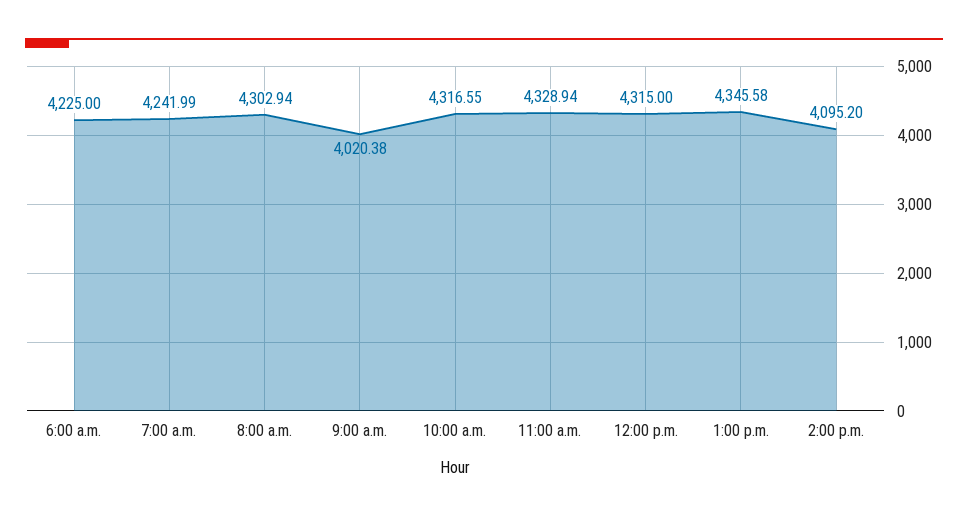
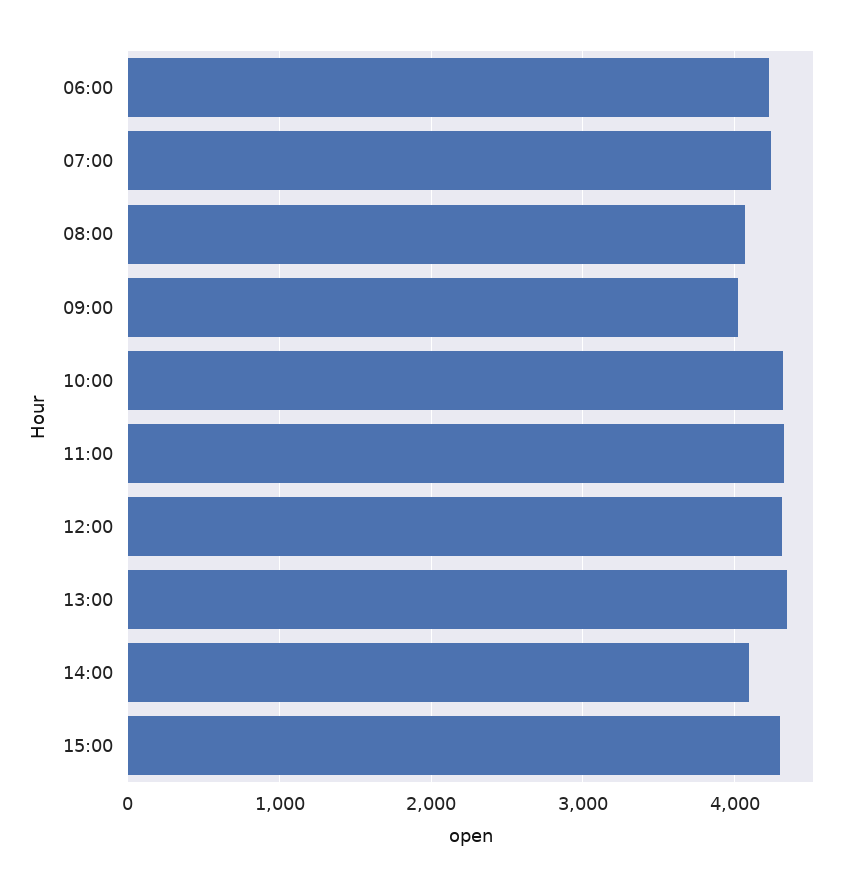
8:00 a.m.: 4302.94 -> 4100
15:00: none -> 4300

